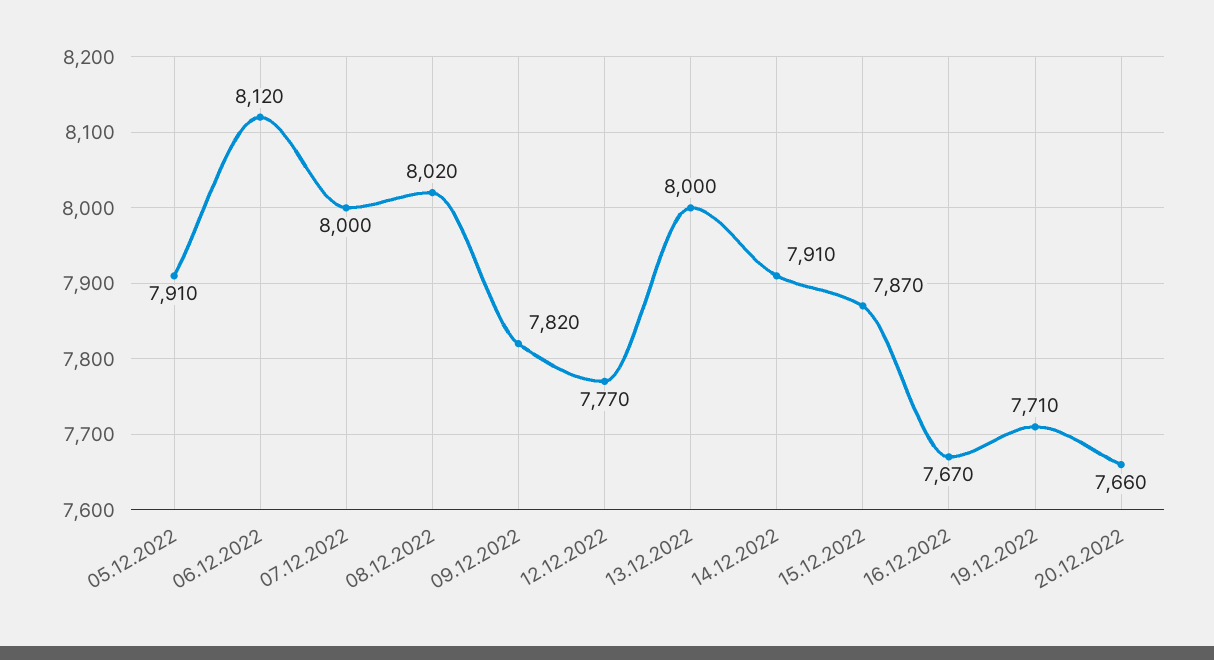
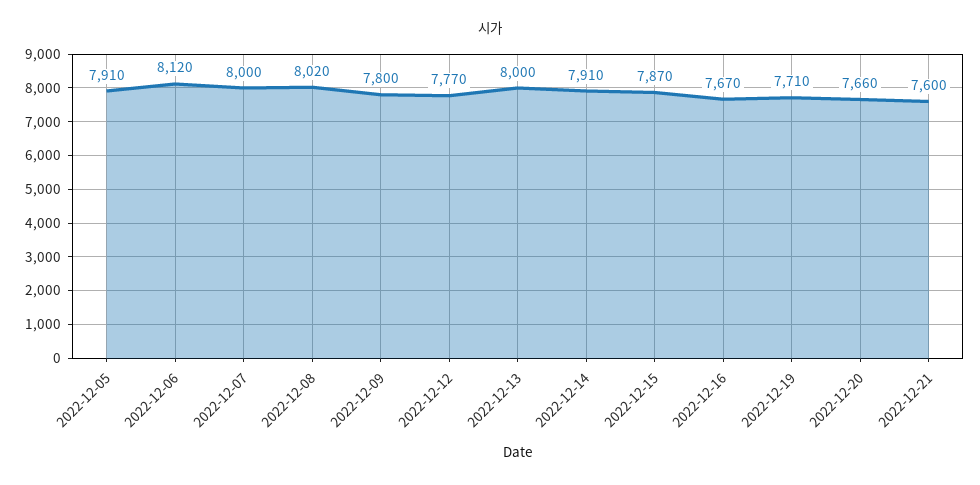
09.12.2022: 7820 -> 7800
2022-12-21: none -> 7600

